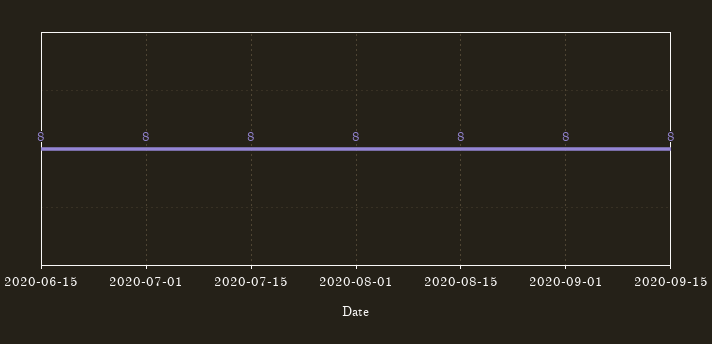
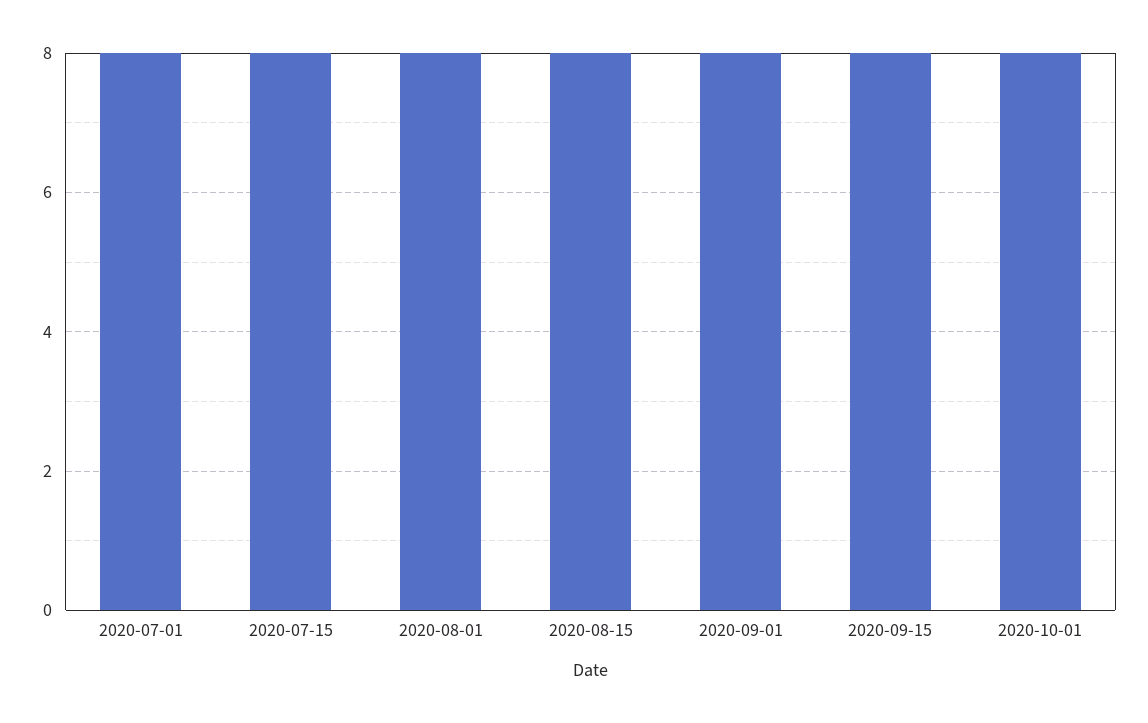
2020-06-15: 8 -> none
2020-10-01: none -> 8

